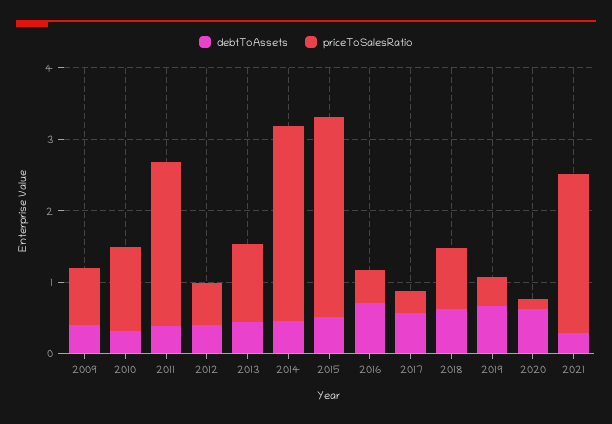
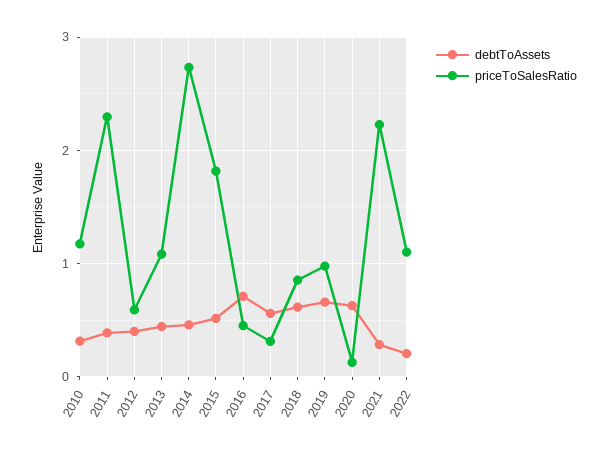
debtToAssets, 2009: 0.4 -> none
priceToSalesRatio, 2009: 0.8 -> none
priceToSalesRatio, 2015: 2.8 -> 1.8
priceToSalesRatio, 2019: 0.4 -> 1
debtToAssets, 2022: none -> 0.2
priceToSalesRatio, 2022: none -> 1.1

